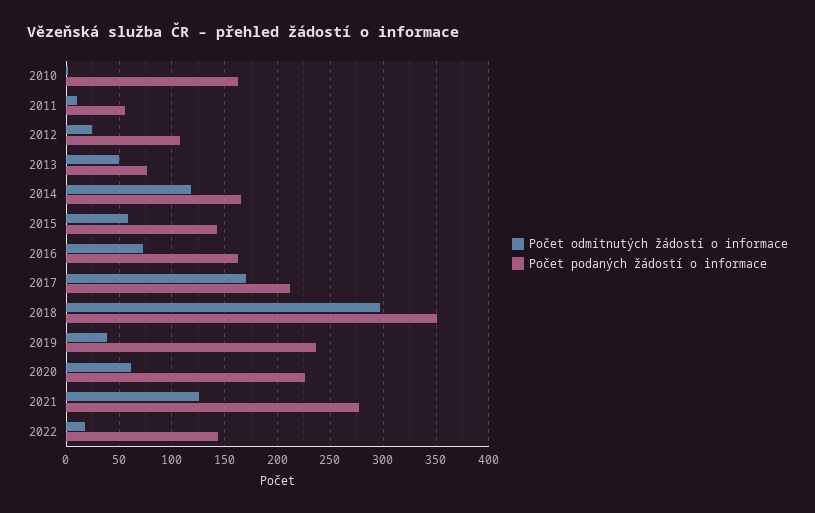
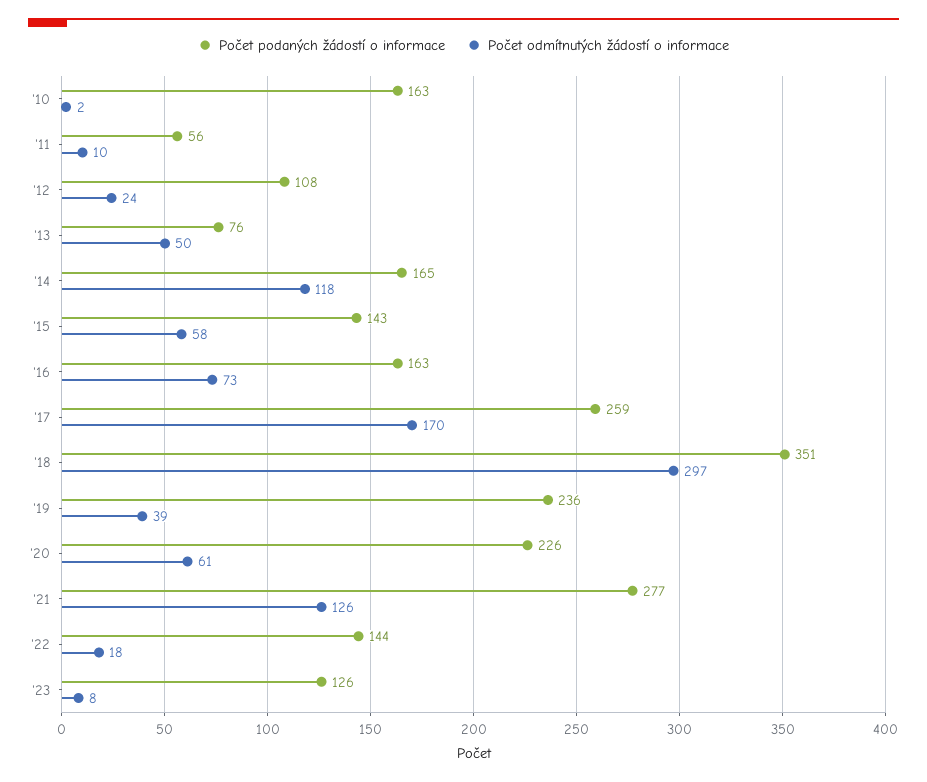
Počet podaných žádostí o informace, 2017: 210 -> 259
Počet podaných žádostí o informace, '23: none -> 126
Počet odmítnutých žádostí o informace, '23: none -> 8

